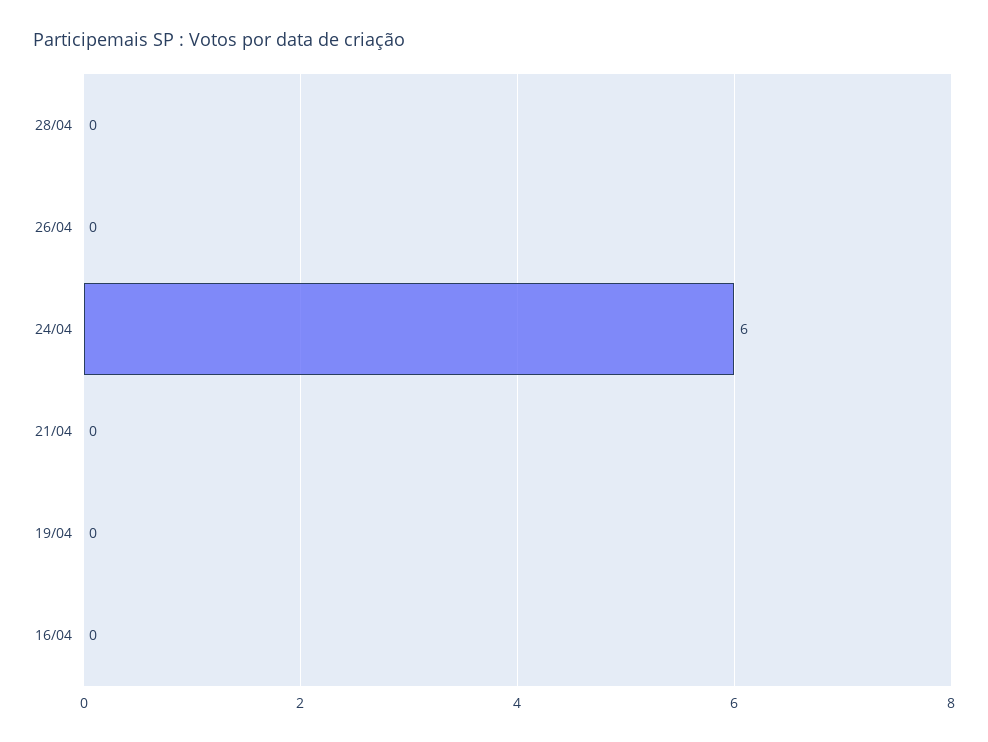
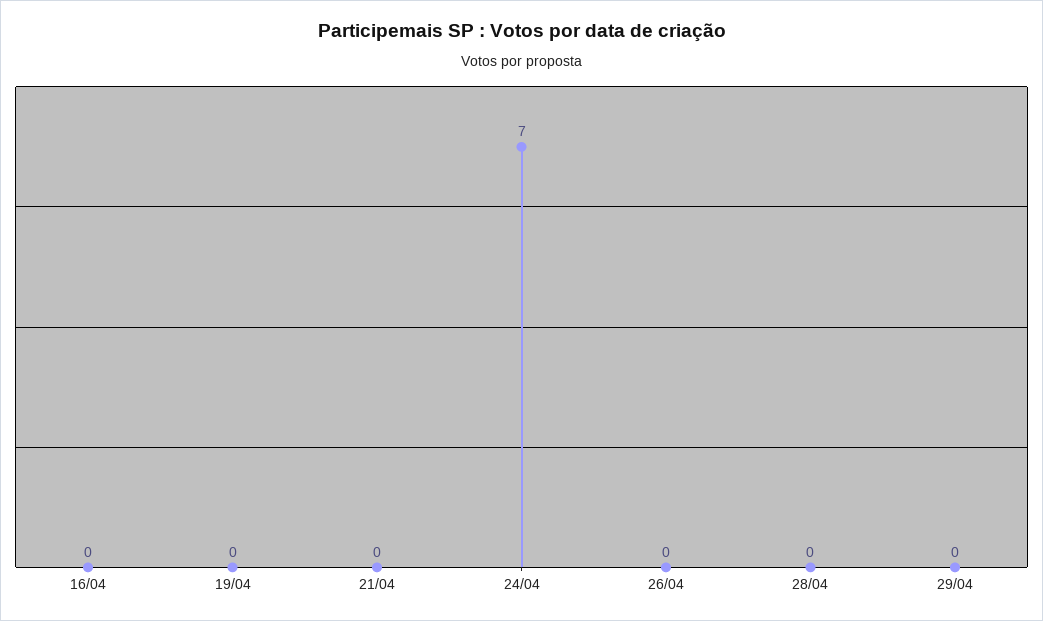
24/04: 6 -> 7
29/04: none -> 0

